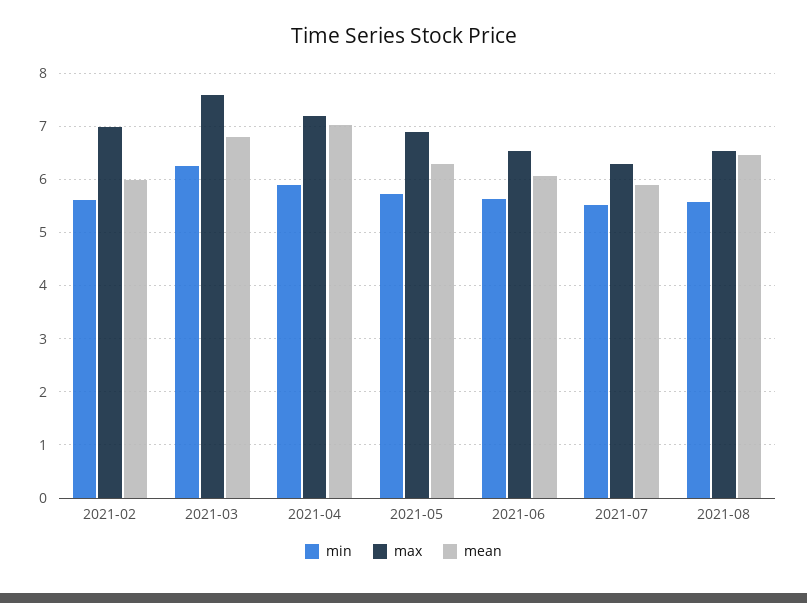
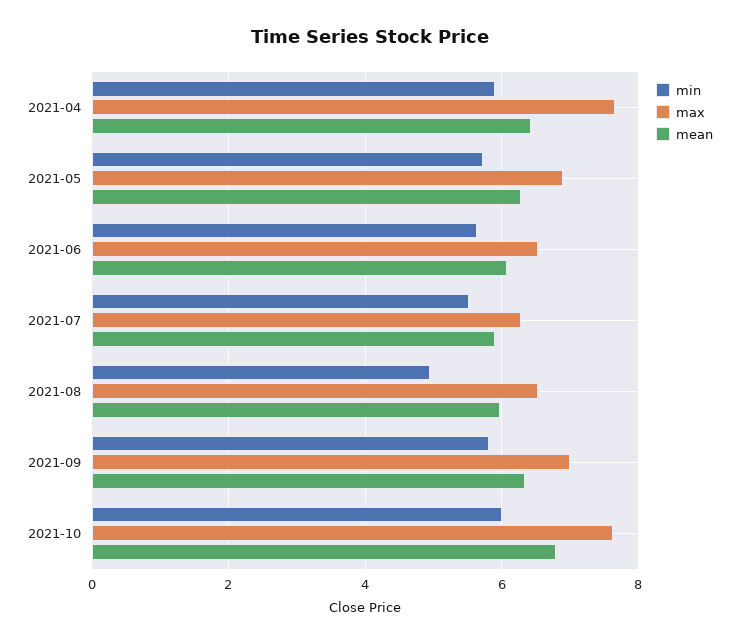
min, 2021-02: 5.6 -> none
max, 2021-02: 7 -> none
mean, 2021-02: 6 -> none
min, 2021-03: 6.2 -> none
max, 2021-03: 7.6 -> none
mean, 2021-03: 6.8 -> none
max, 2021-04: 7.2 -> 7.6
mean, 2021-04: 7 -> 6.4
min, 2021-08: 5.6 -> 5
mean, 2021-08: 6.4 -> 6
min, 2021-09: none -> 5.8
max, 2021-09: none -> 7
mean, 2021-09: none -> 6.4
min, 2021-10: none -> 6
max, 2021-10: none -> 7.6
mean, 2021-10: none -> 6.8

